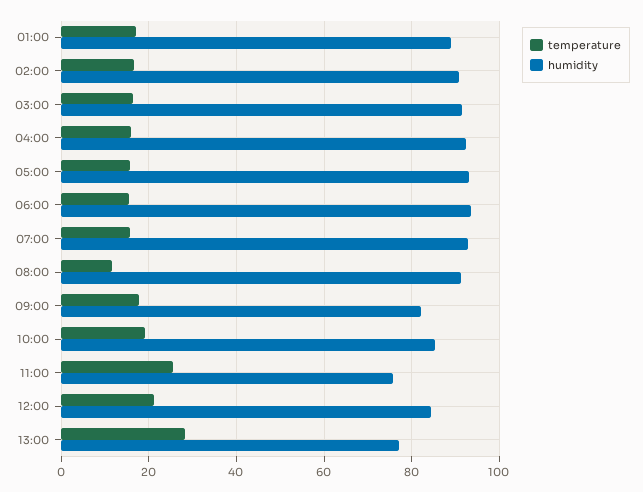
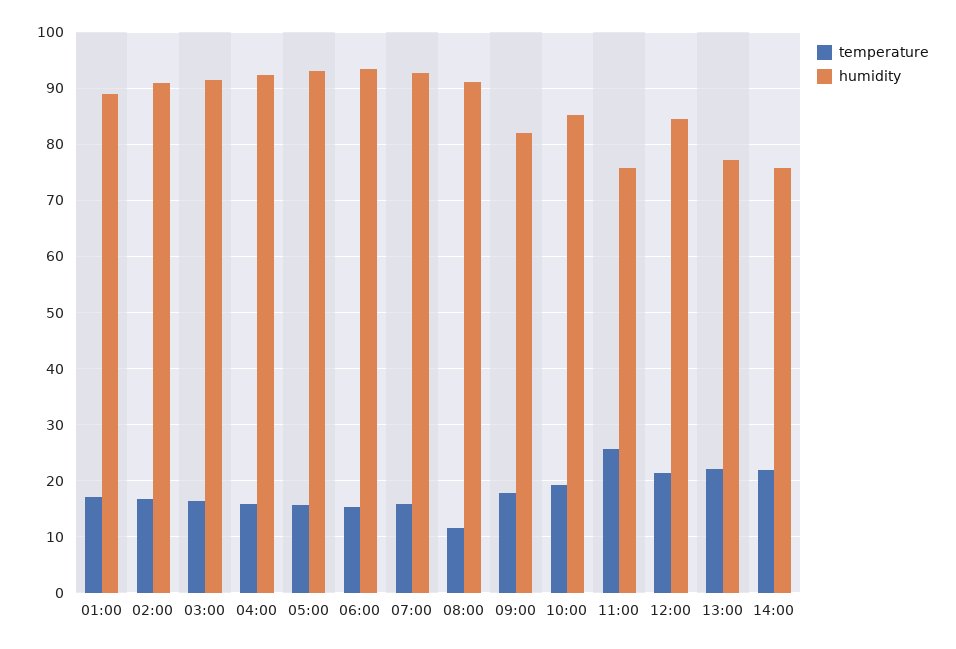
temperature, 13:00: 28 -> 22
temperature, 14:00: none -> 22
humidity, 14:00: none -> 76

